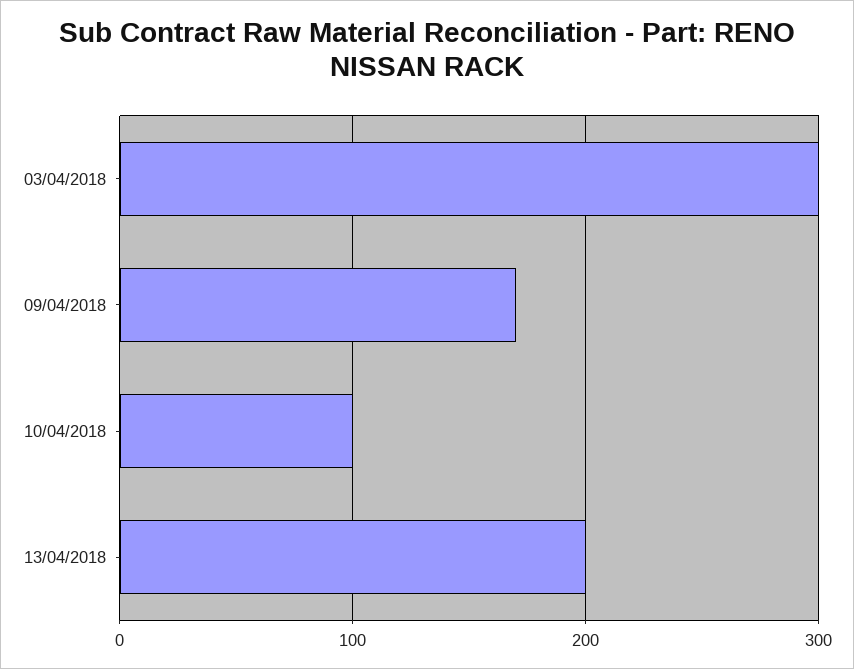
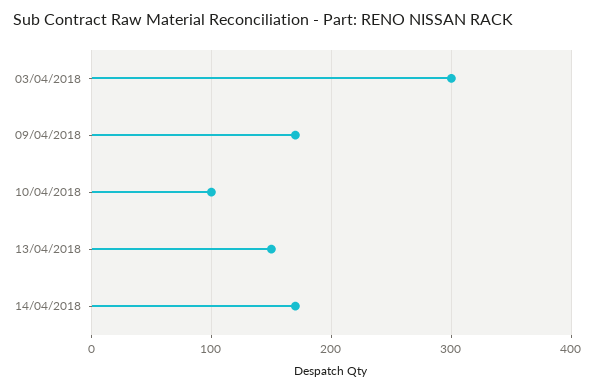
13/04/2018: 200 -> 150
14/04/2018: none -> 170

